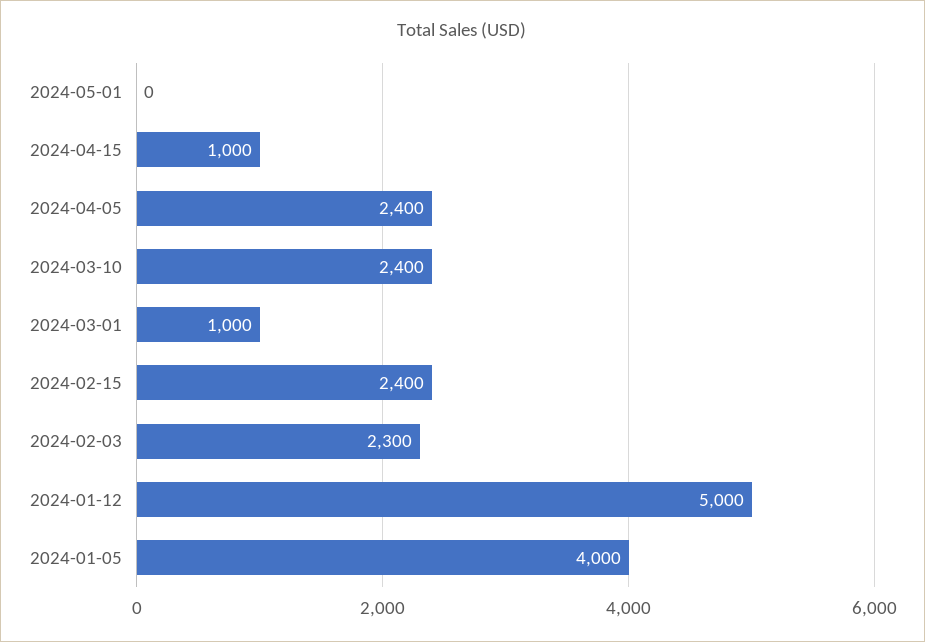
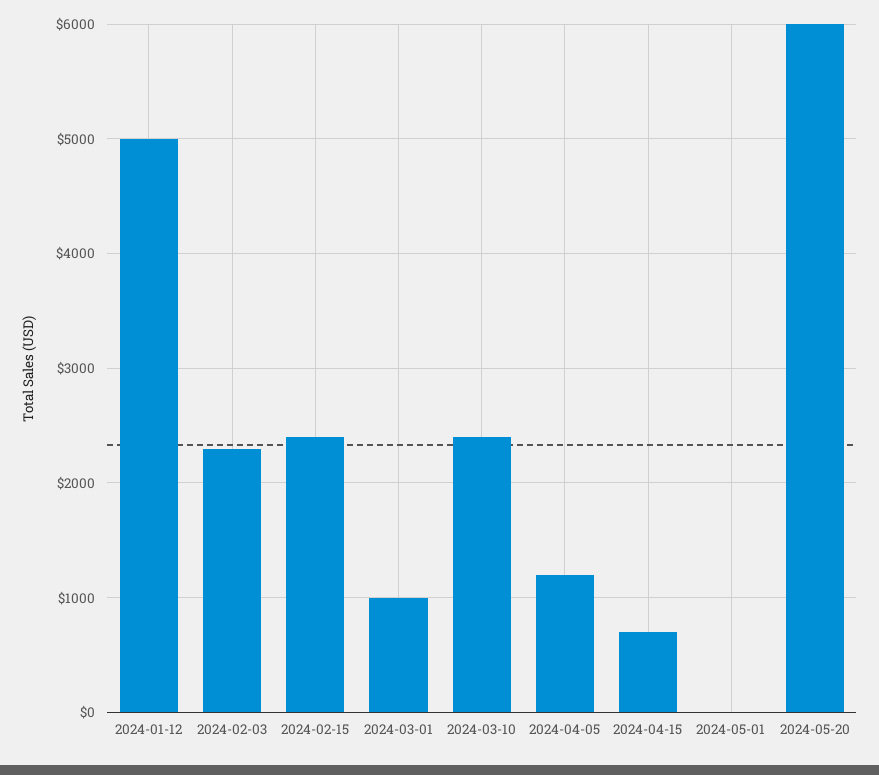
2024-04-15: 1000 -> 700
2024-04-05: 2400 -> 1200
2024-01-05: 4000 -> none
2024-05-20: none -> 6000

